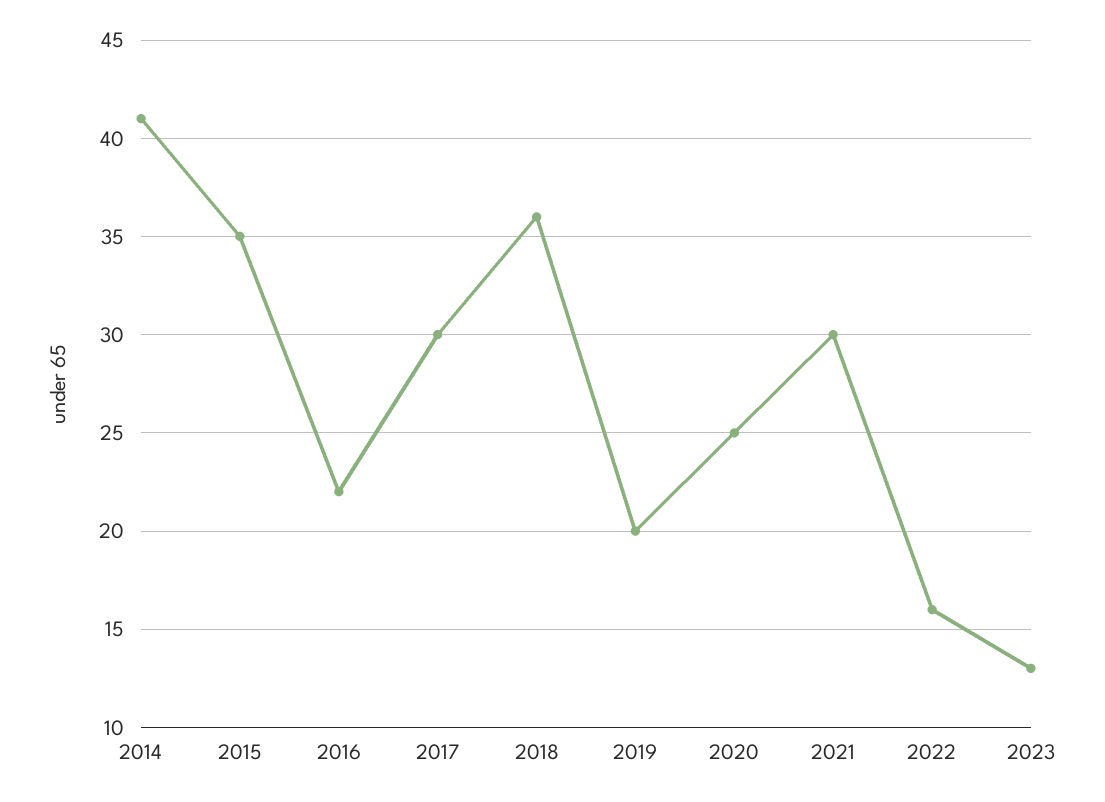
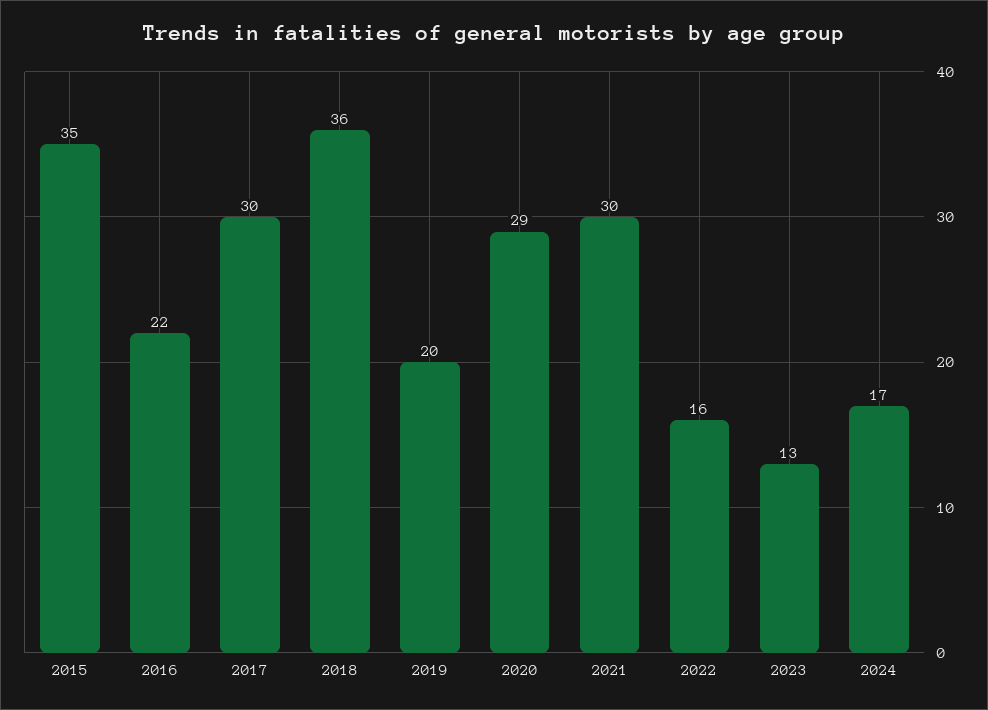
2014: 41 -> none
2020: 25 -> 29
2024: none -> 17

